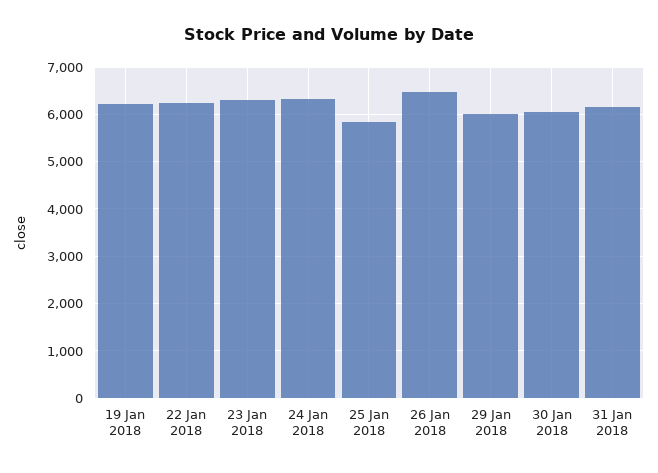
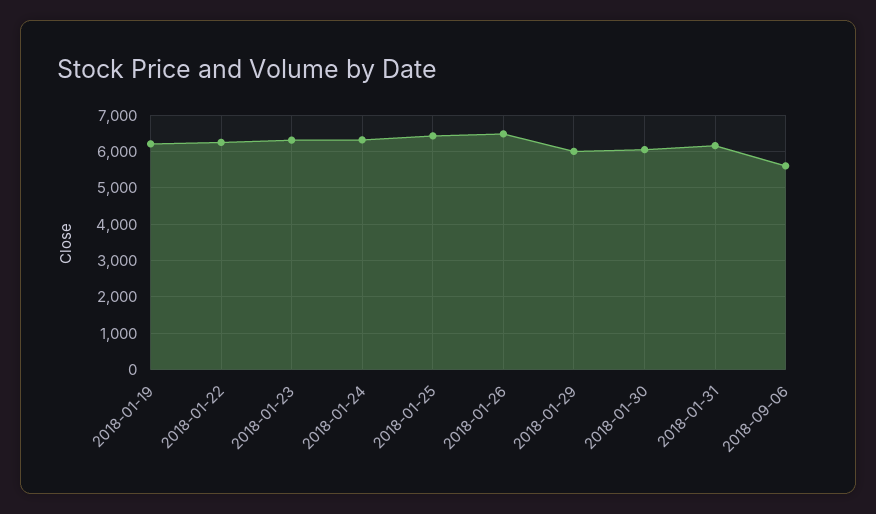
25 Jan 2018: 5800 -> 6400
2018-09-06: none -> 5600

